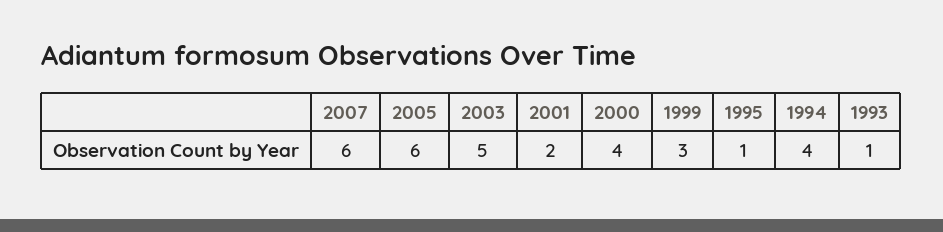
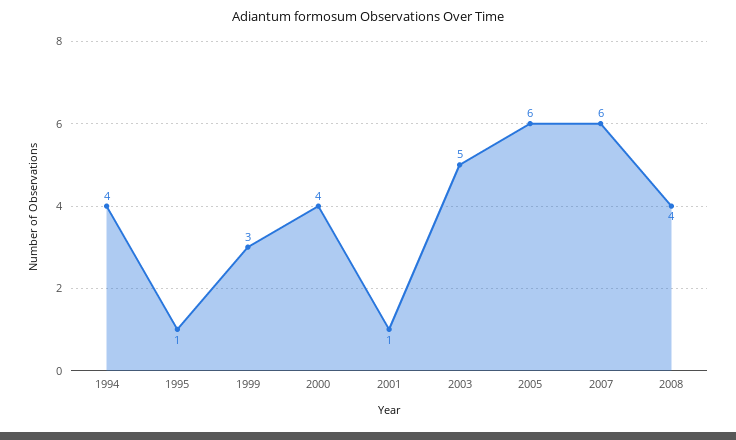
2001: 2 -> 1
1993: 1 -> none
2008: none -> 4

